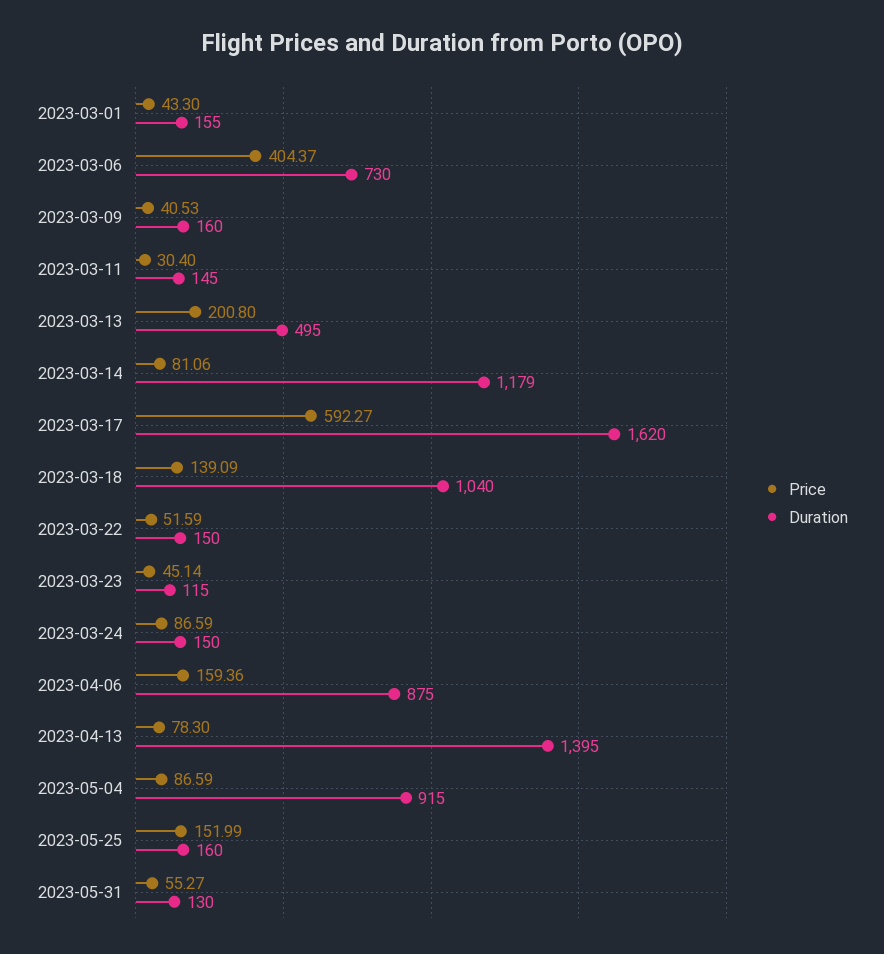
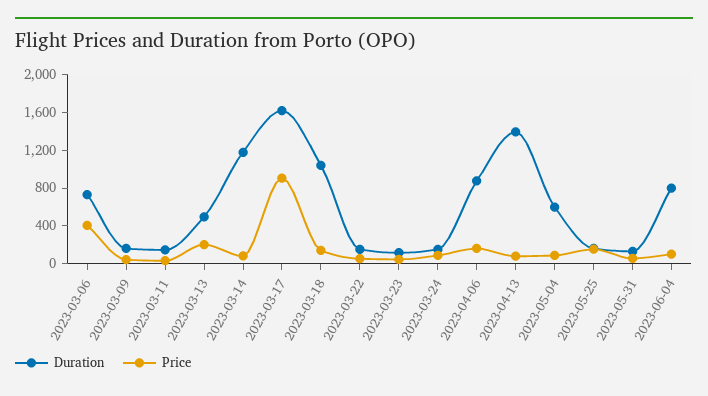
Price, 2023-03-01: 43.3 -> none
Duration, 2023-03-01: 155 -> none
Price, 2023-03-17: 592.27 -> 900
Duration, 2023-05-04: 915 -> 600
Duration, 2023-06-04: none -> 800
Price, 2023-06-04: none -> 100

